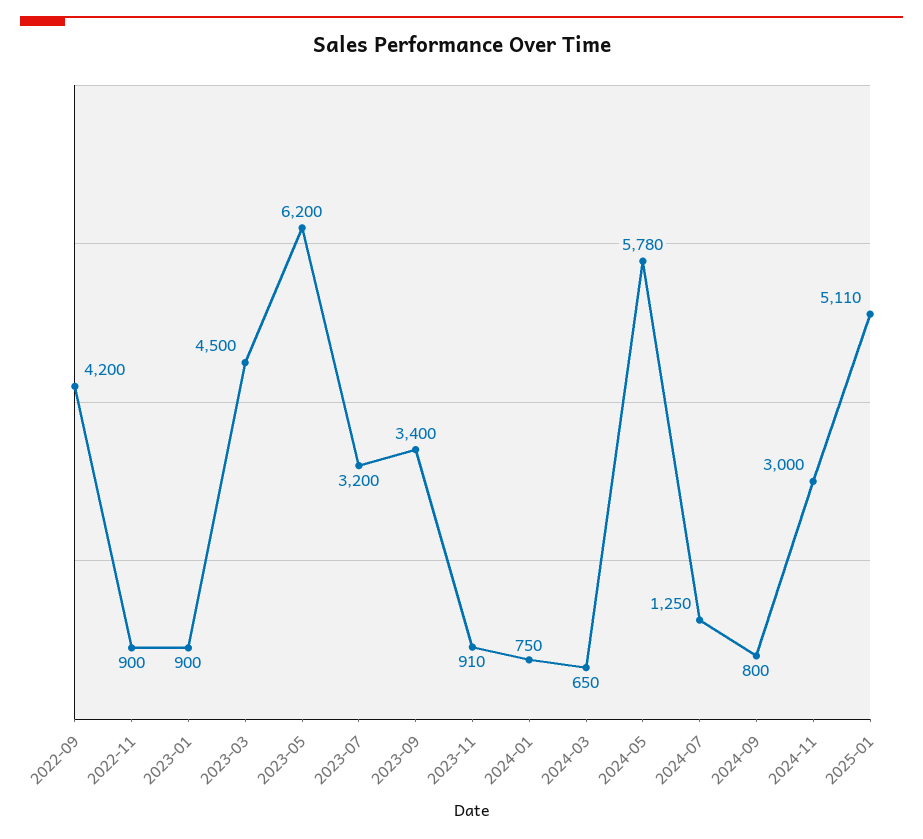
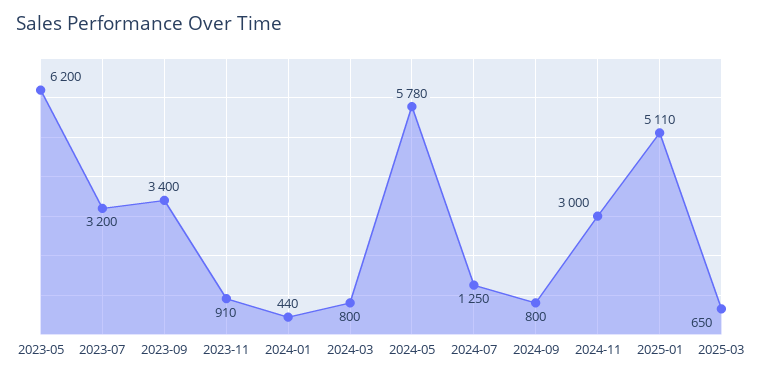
2022-09: 4200 -> none
2022-11: 900 -> none
2023-01: 900 -> none
2023-03: 4500 -> none
2024-01: 750 -> 440
2024-03: 650 -> 800
2025-03: none -> 650

